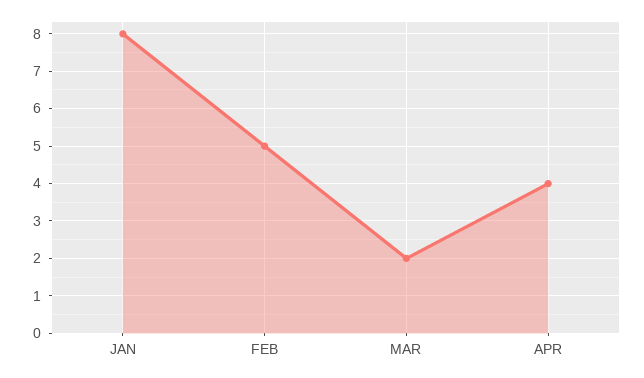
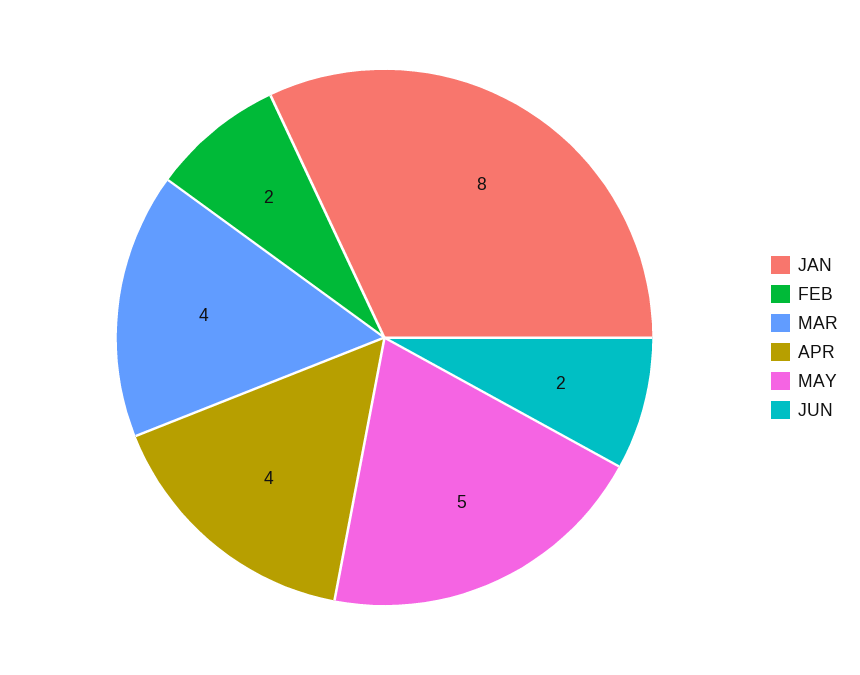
FEB: 5 -> 2
MAR: 2 -> 4
MAY: none -> 5
JUN: none -> 2

